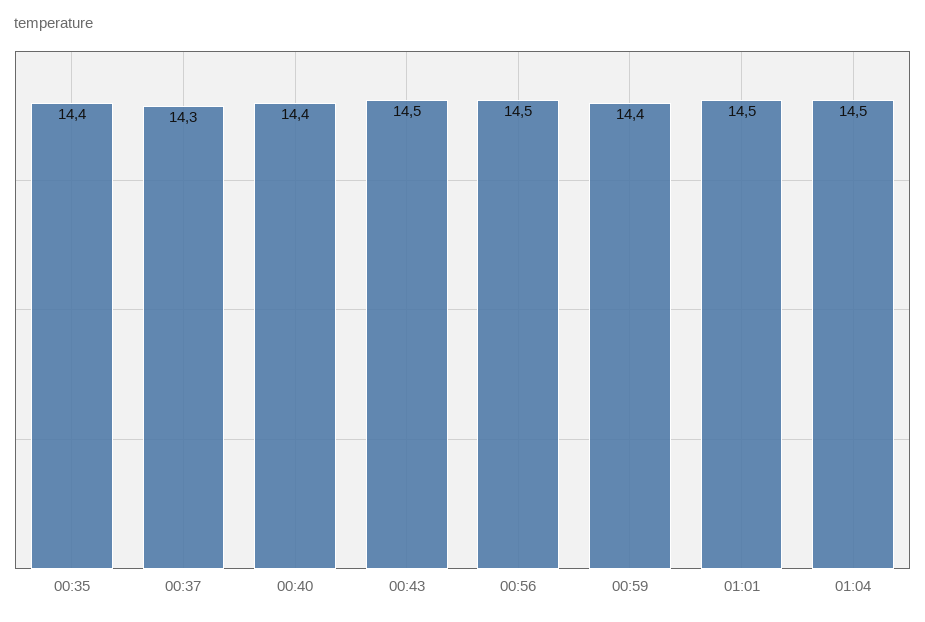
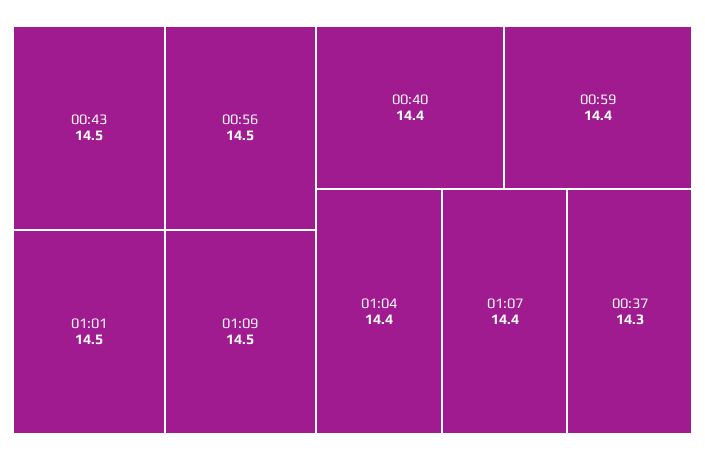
00:35: 14.4 -> none
01:04: 14.5 -> 14.4
01:09: none -> 14.5
01:07: none -> 14.4

